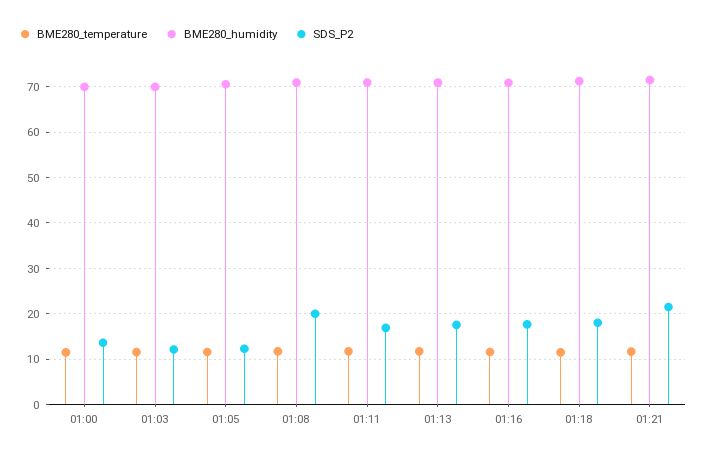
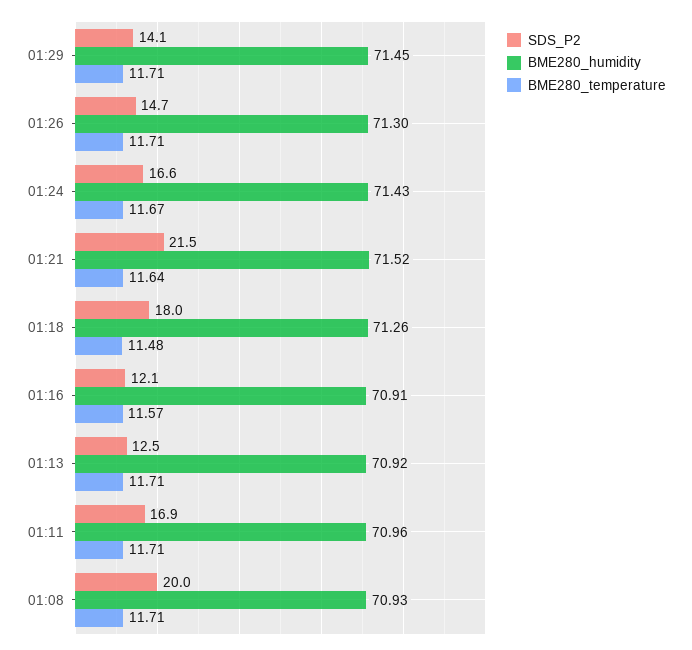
BME280_temperature, 01:00: 12 -> none
BME280_humidity, 01:00: 70 -> none
SDS_P2, 01:00: 14 -> none
BME280_temperature, 01:03: 12 -> none
BME280_humidity, 01:03: 70 -> none
SDS_P2, 01:03: 12 -> none
BME280_temperature, 01:05: 12 -> none
BME280_humidity, 01:05: 70 -> none
SDS_P2, 01:05: 12 -> none
SDS_P2, 01:13: 18 -> 12.5
SDS_P2, 01:16: 18 -> 12.1
SDS_P2, 01:29: none -> 14.1
BME280_humidity, 01:29: none -> 71.45
BME280_temperature, 01:29: none -> 11.71
SDS_P2, 01:26: none -> 14.7
BME280_humidity, 01:26: none -> 71.3
BME280_temperature, 01:26: none -> 11.71
SDS_P2, 01:24: none -> 16.6
BME280_humidity, 01:24: none -> 71.43
BME280_temperature, 01:24: none -> 11.67

